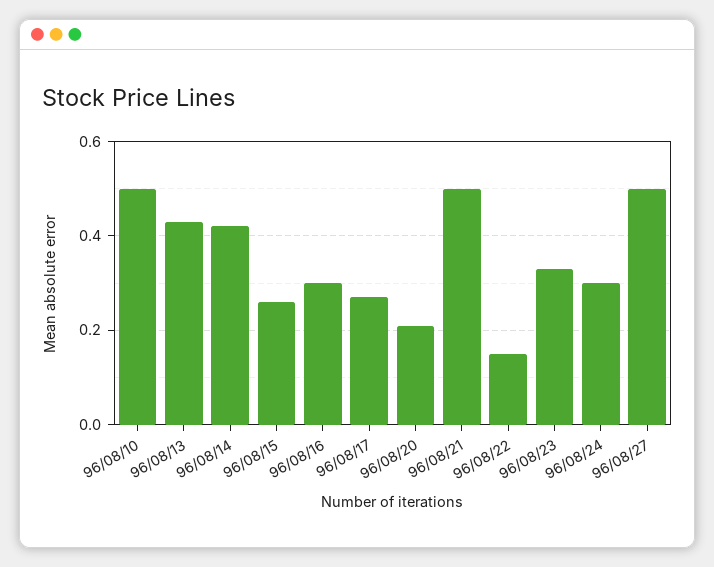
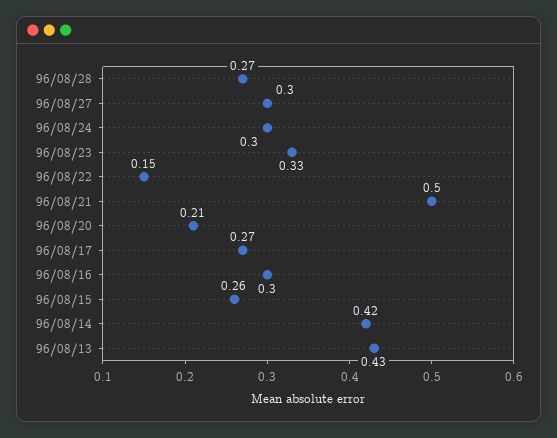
96/08/10: 0.5 -> none
96/08/27: 0.5 -> 0.3
96/08/28: none -> 0.27

